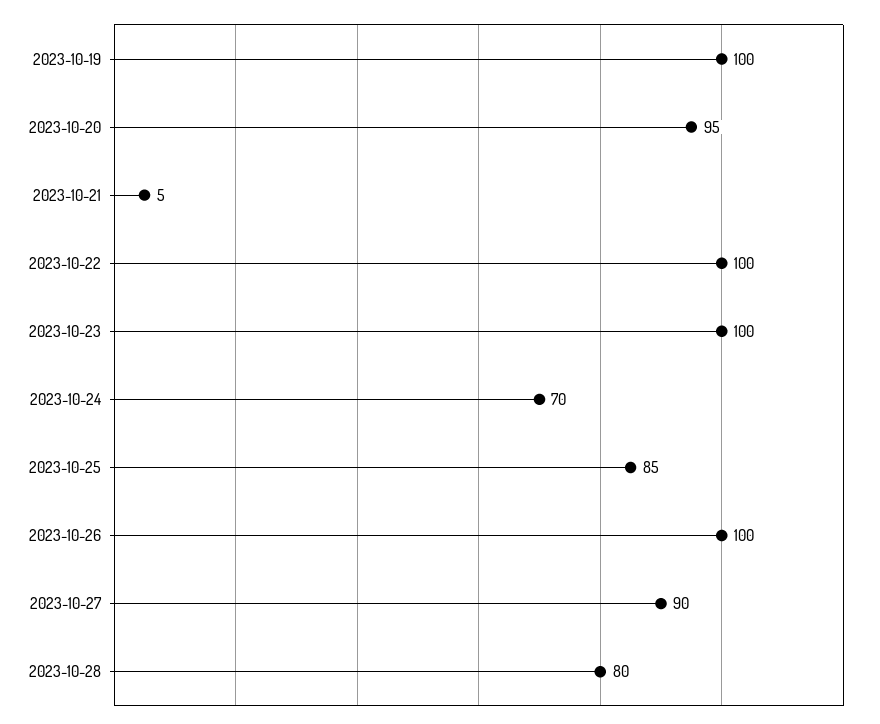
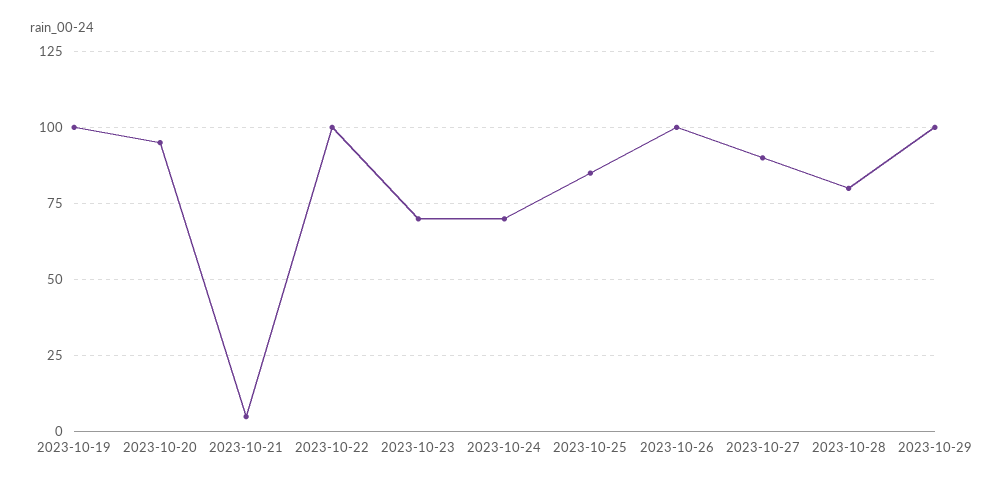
2023-10-23: 100 -> 70
2023-10-29: none -> 100

